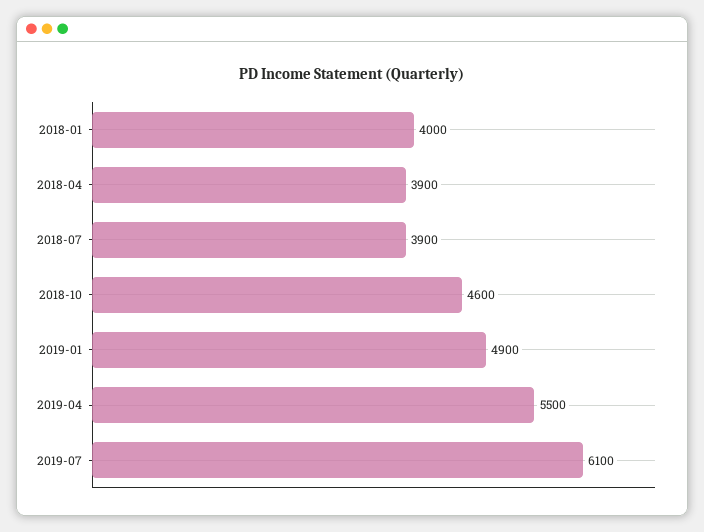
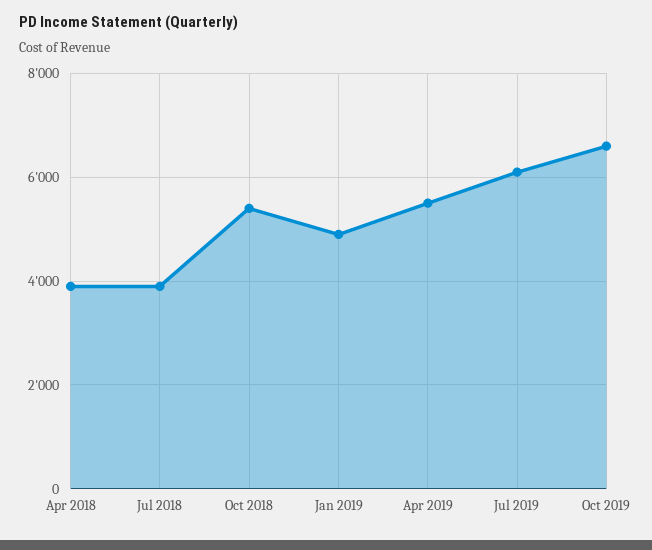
2018-01: 4000 -> none
2018-10: 4600 -> 5400
Oct 2019: none -> 6600

